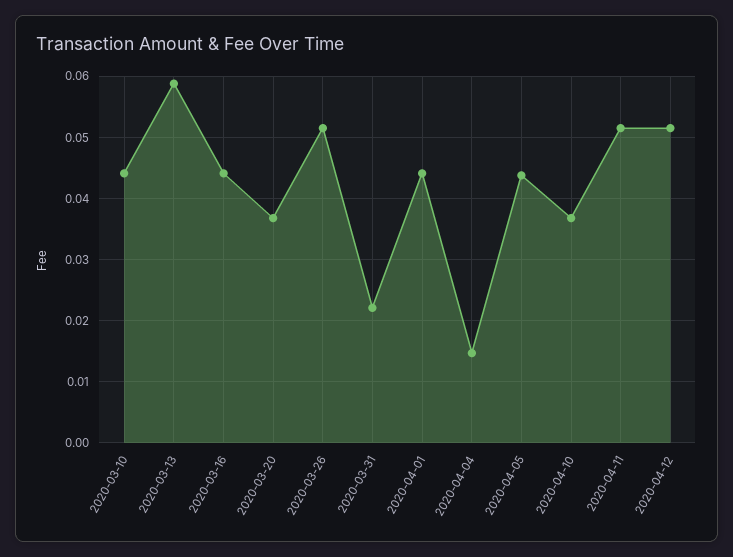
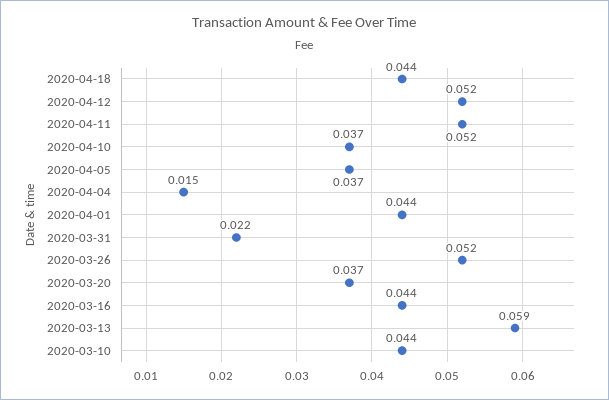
2020-04-05: 0.044 -> 0.037
2020-04-18: none -> 0.044

